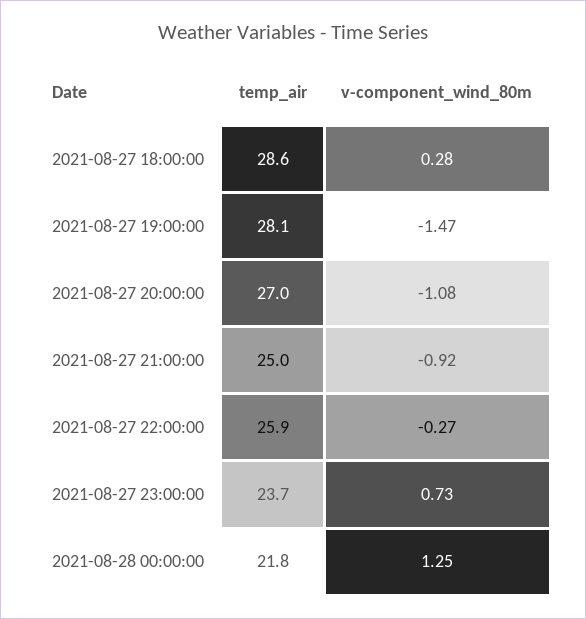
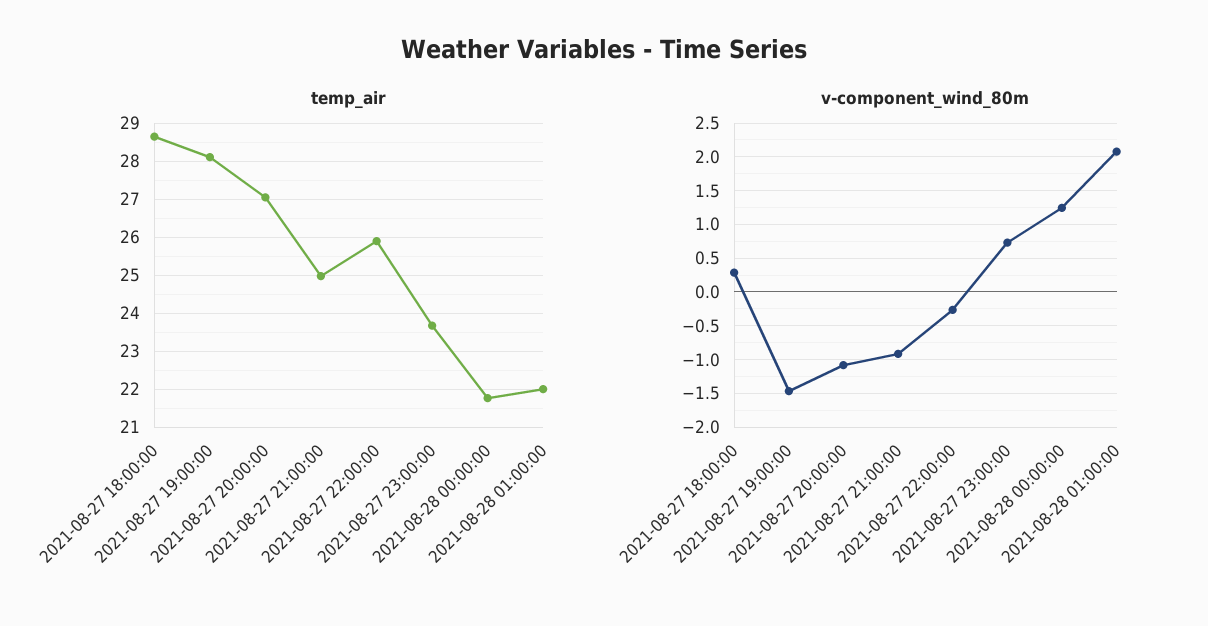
temp_air, 2021-08-28 01:00:00: none -> 22
v-component_wind_80m, 2021-08-28 01:00:00: none -> 2.1

